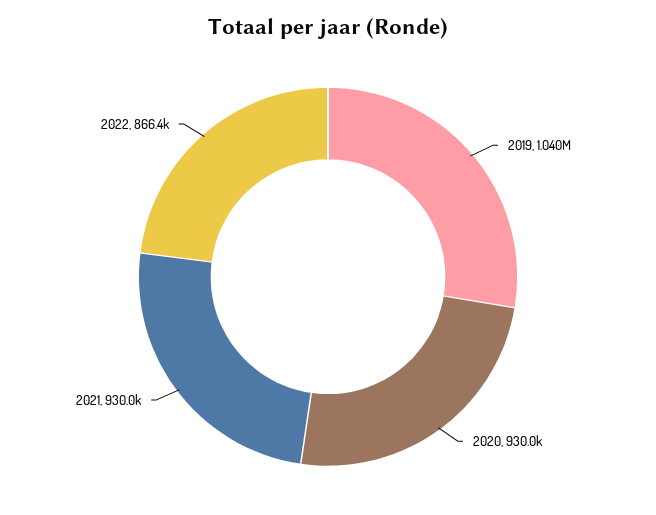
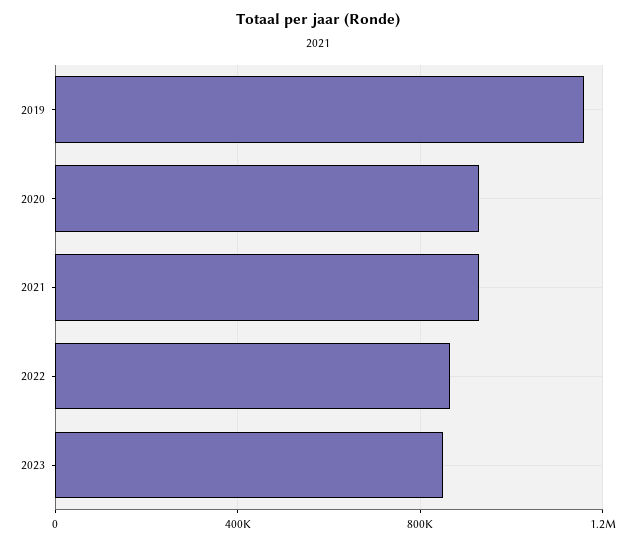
2019: 1040000 -> 1150000
2023: none -> 850000

